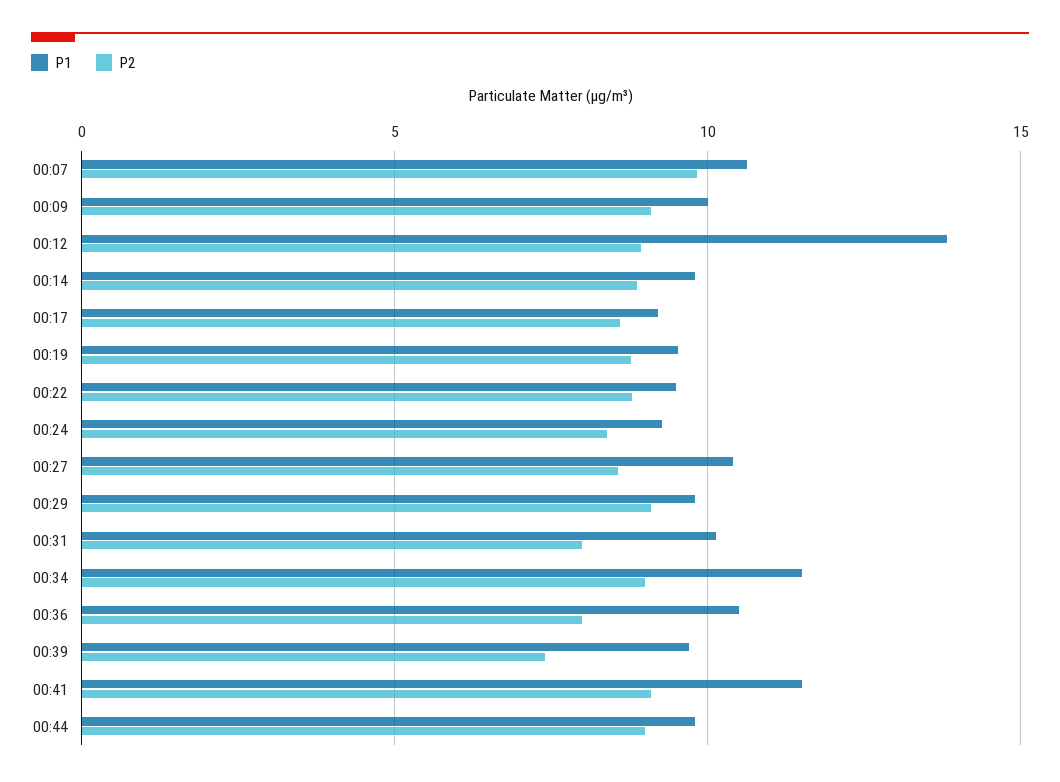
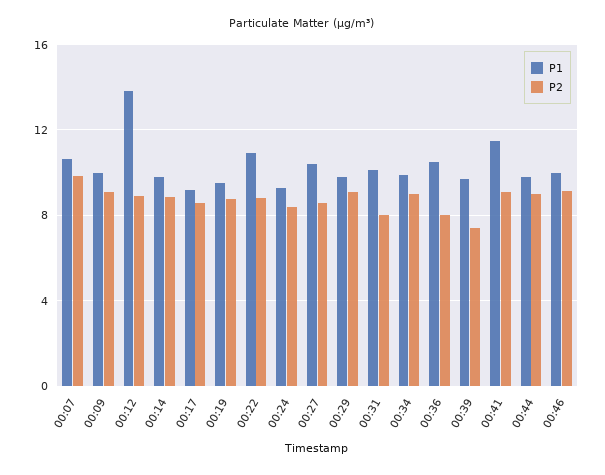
P1, 00:22: 9.5 -> 11
P1, 00:34: 11.5 -> 10
P1, 00:46: none -> 10
P2, 00:46: none -> 9

